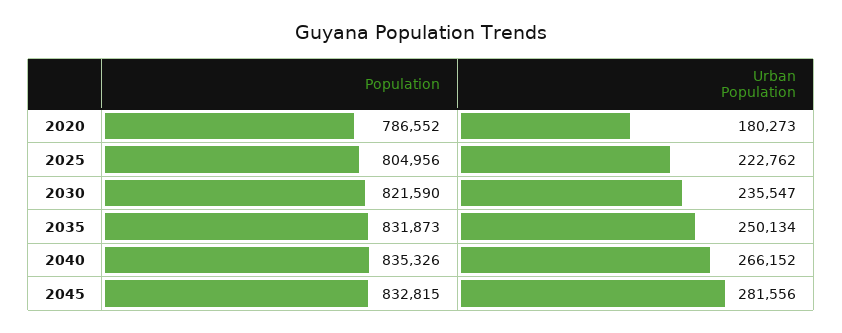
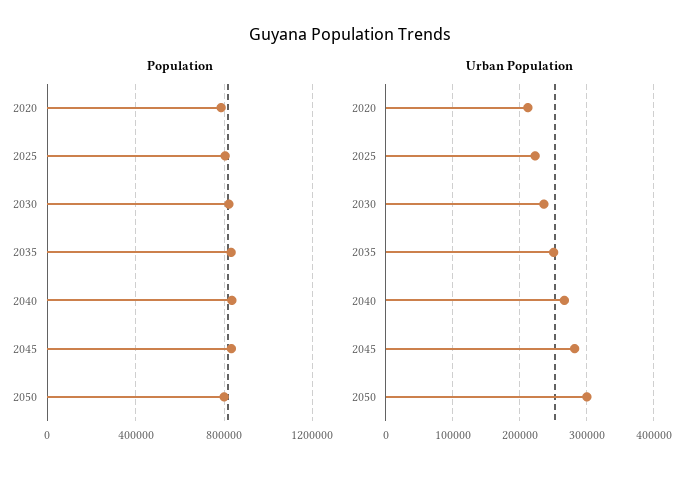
Urban Population, 2020: 180273 -> 210000
Population, 2050: none -> 800000
Urban Population, 2050: none -> 300000

